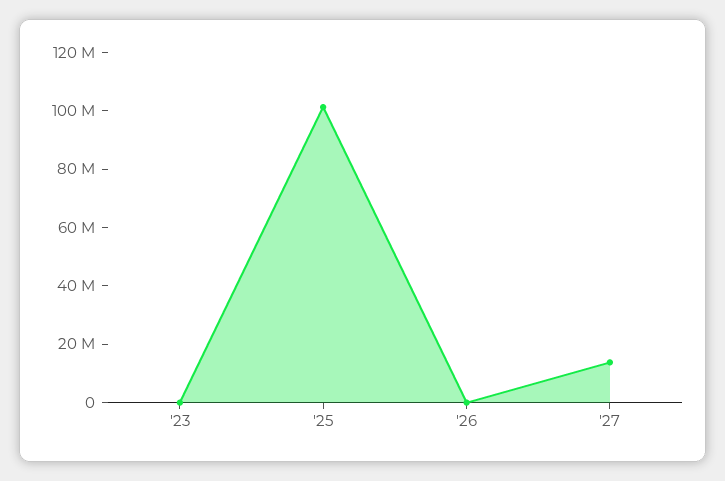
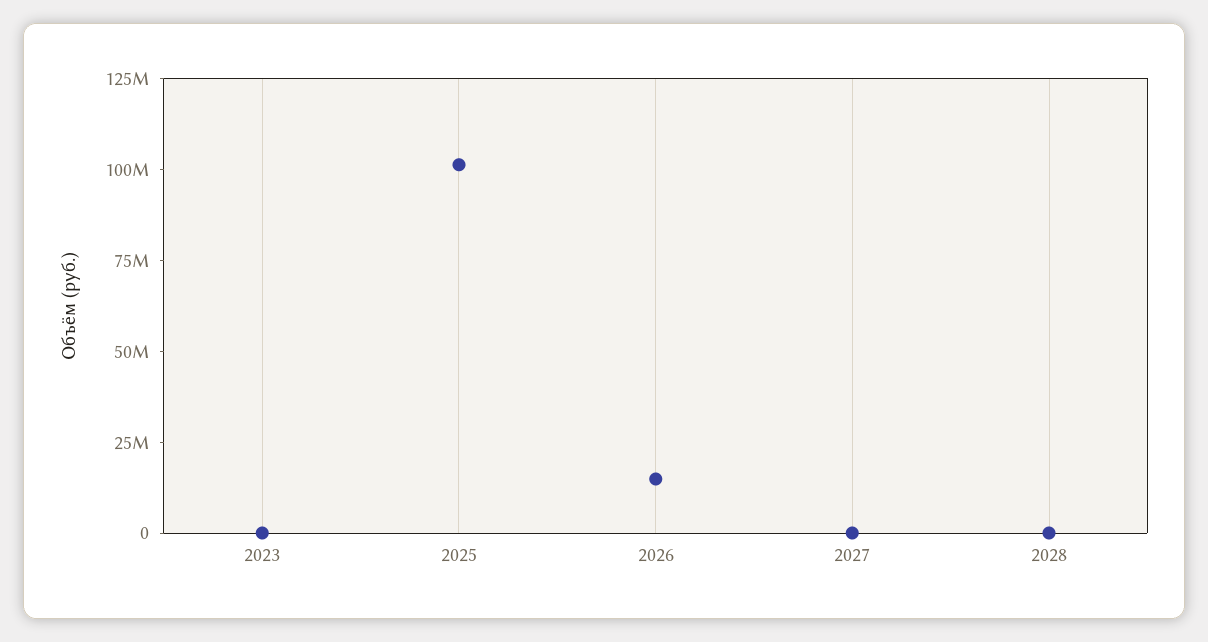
'26: 0 -> 15000000
'27: 15000000 -> 0
2028: none -> 0

